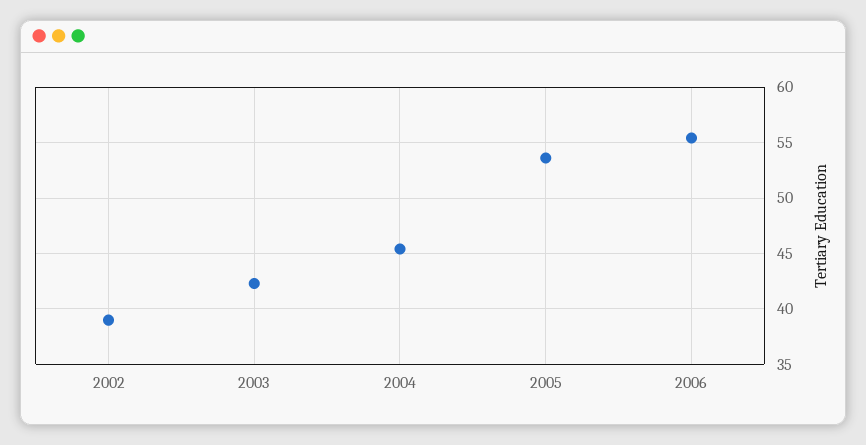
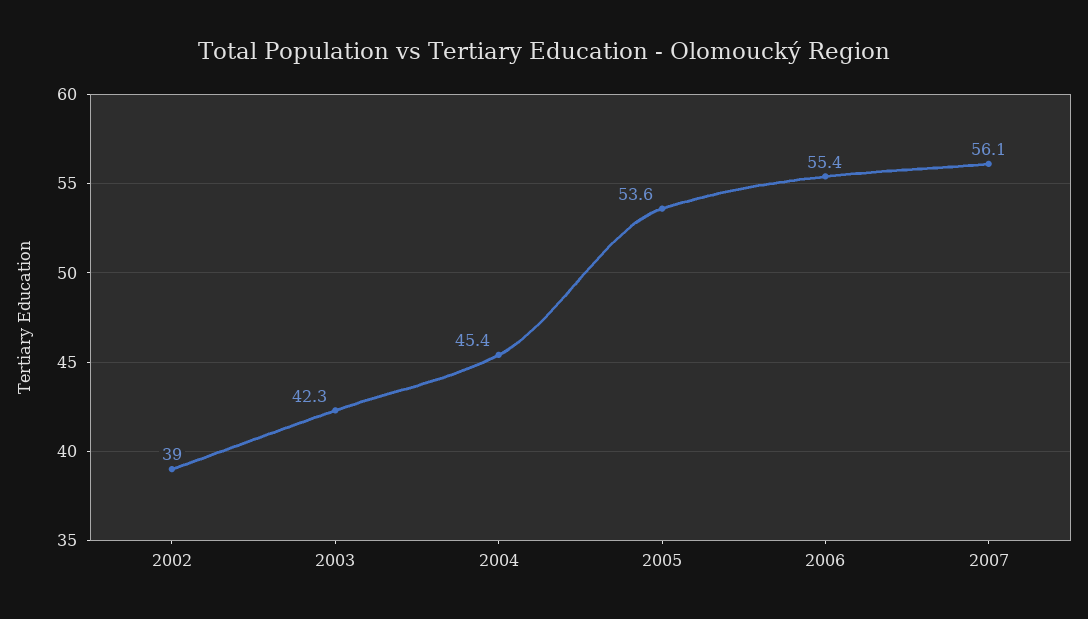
2007: none -> 56.1

